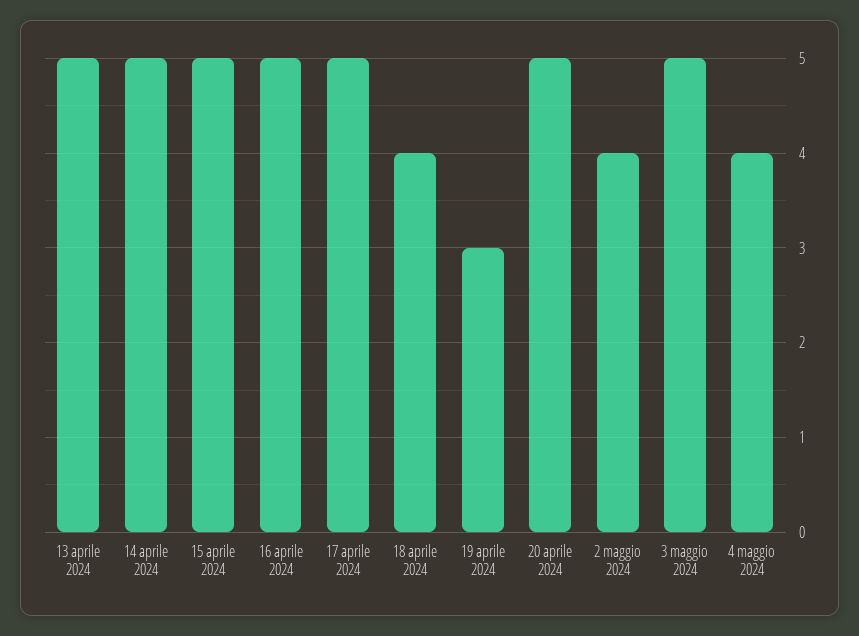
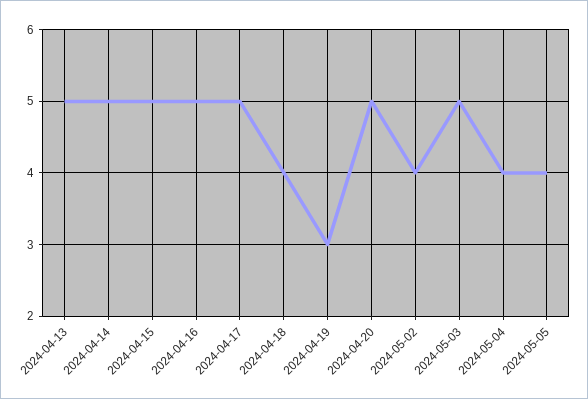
2024-05-05: none -> 4

